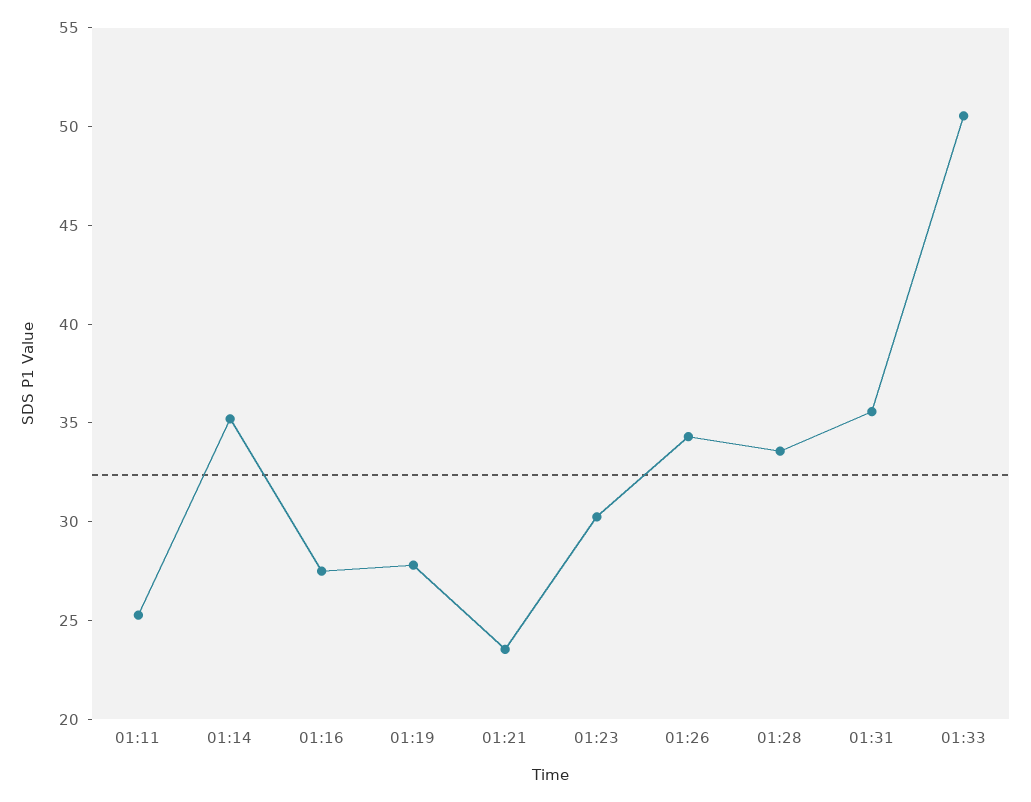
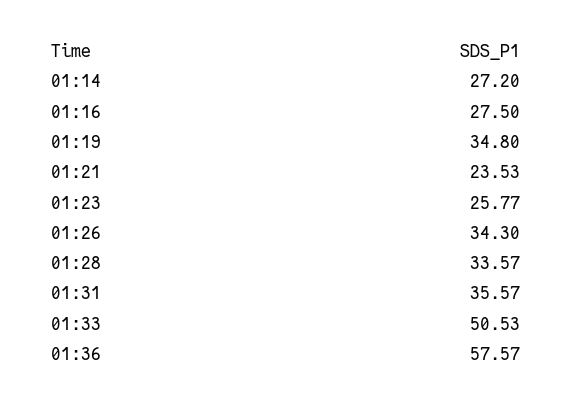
01:11: 25 -> none
01:14: 35 -> 27.2
01:19: 28 -> 34.8
01:23: 30 -> 25.77
01:36: none -> 57.57

